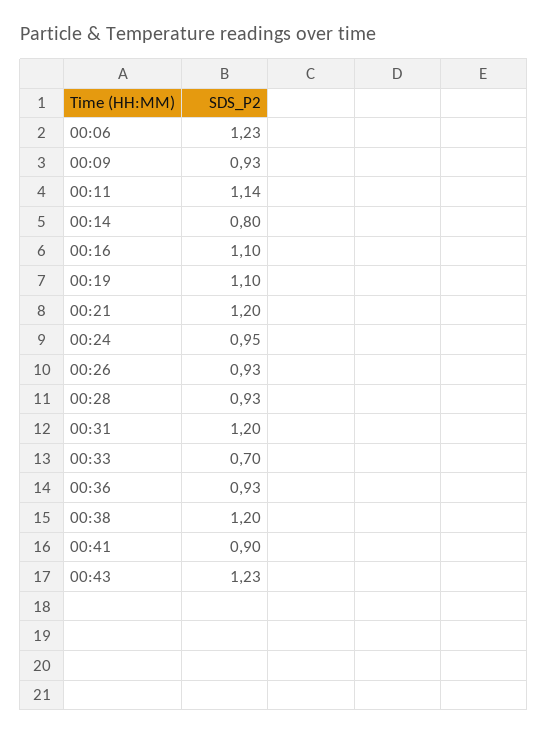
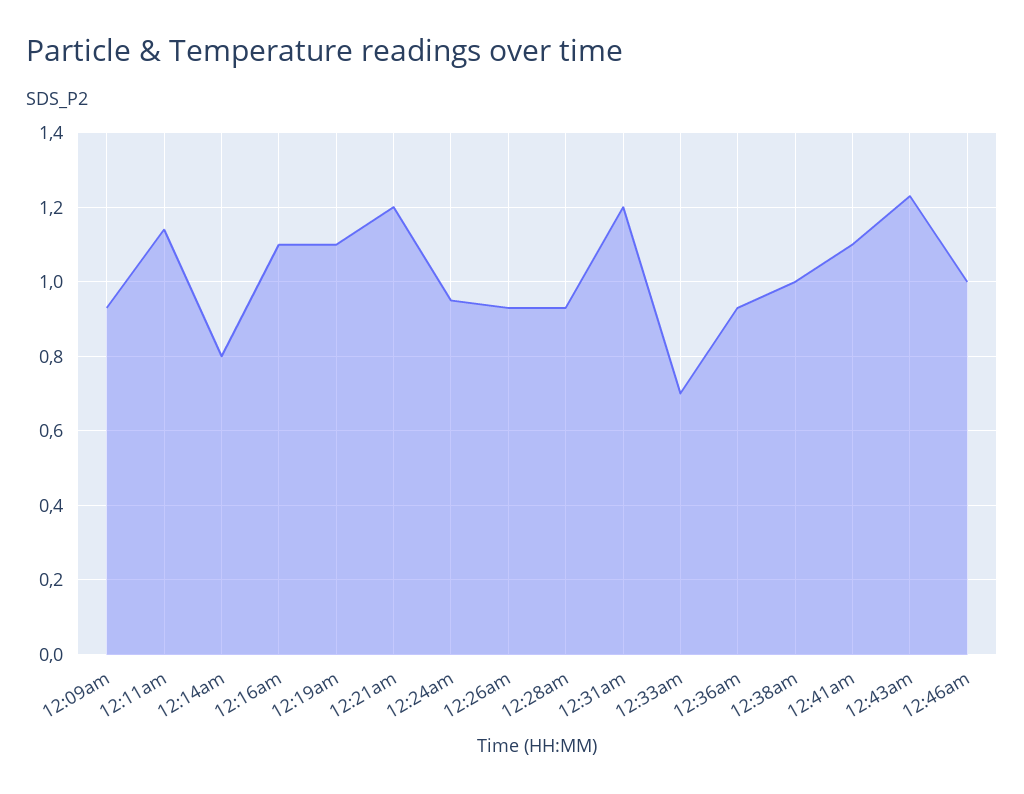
00:06: 1.23 -> none
00:38: 1.2 -> 1
00:41: 0.9 -> 1.1
12:46am: none -> 1

